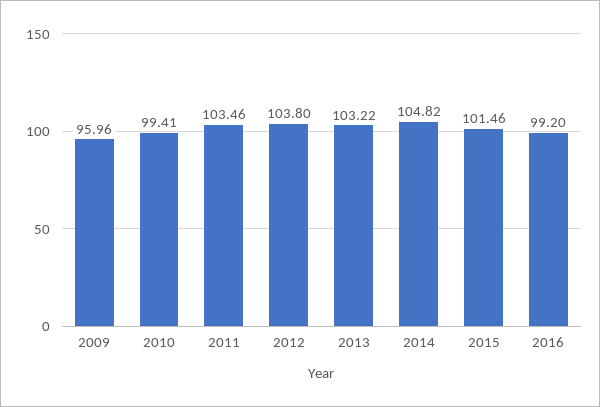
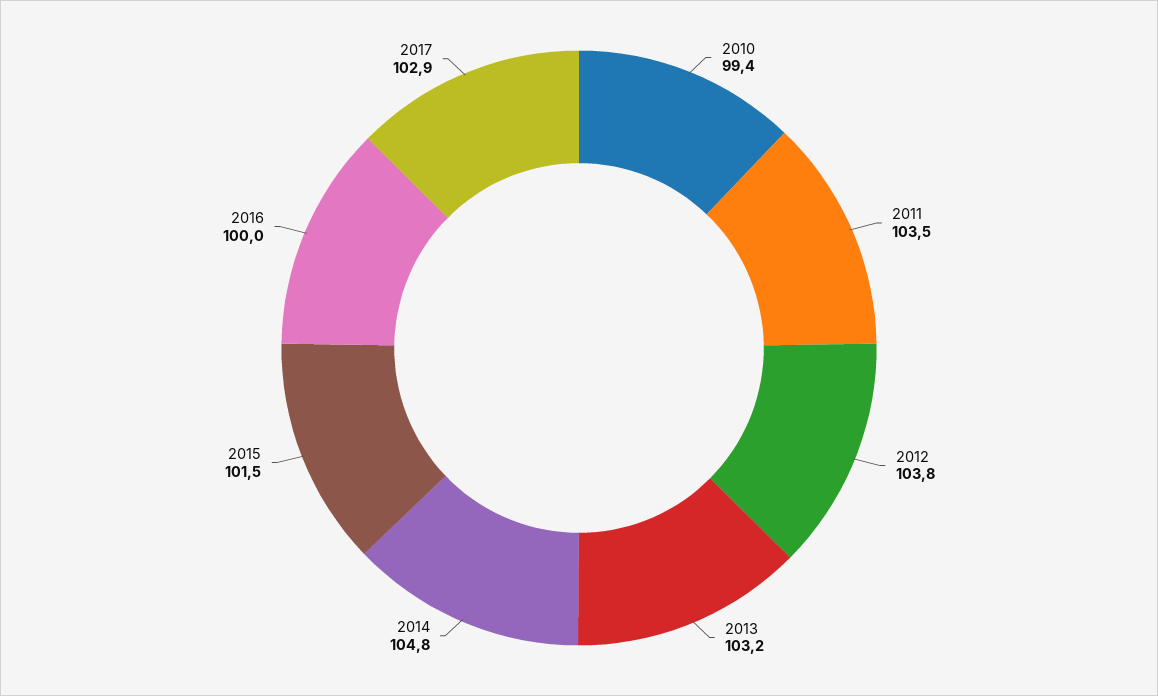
2009: 95.96 -> none
2016: 99.2 -> 100
2017: none -> 102.9

